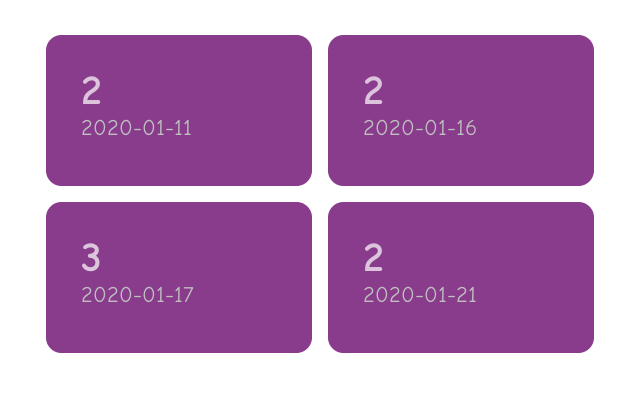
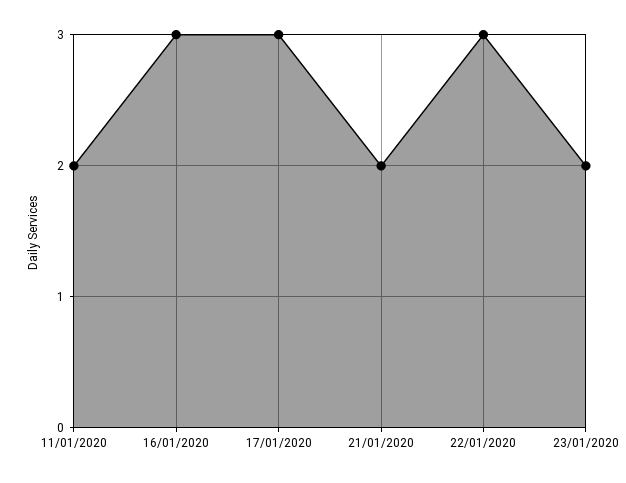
2020-01-16: 2 -> 3
22/01/2020: none -> 3
23/01/2020: none -> 2

